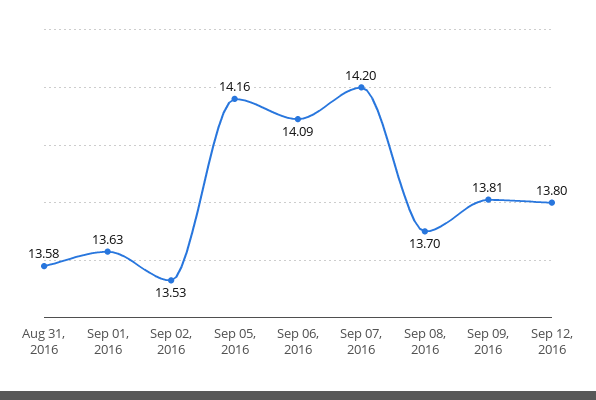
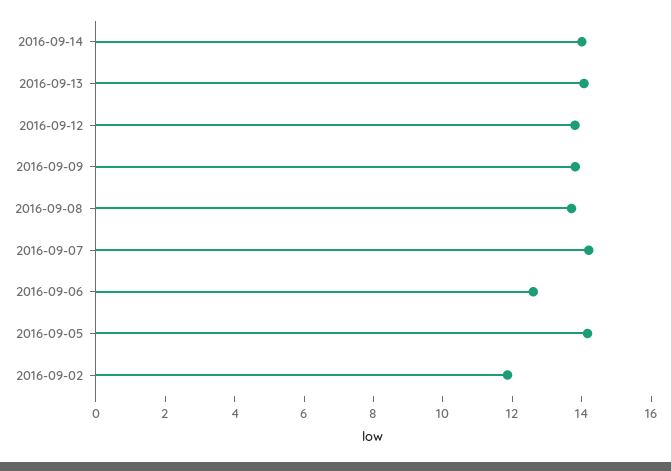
Aug 31, 2016: 13.58 -> none
Sep 01, 2016: 13.63 -> none
Sep 02, 2016: 13.53 -> 12
Sep 06, 2016: 14.09 -> 12.5
2016-09-14: none -> 14
2016-09-13: none -> 14

